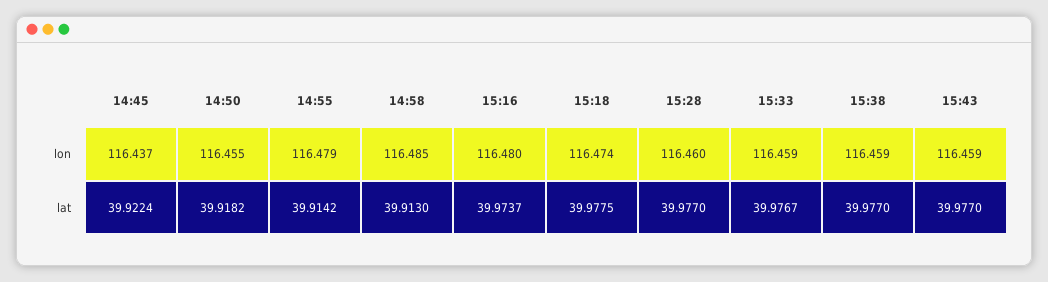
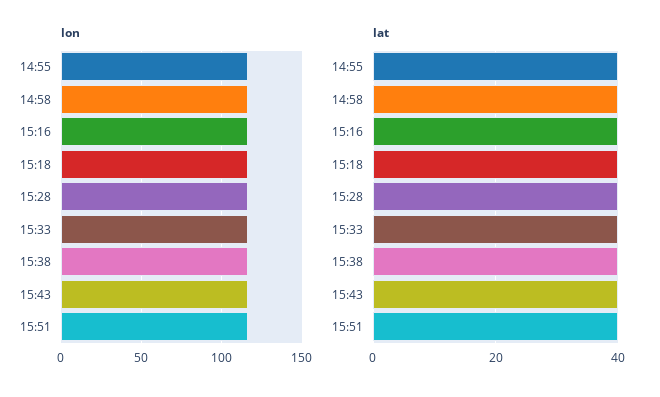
lon, 14:45: 116.437 -> none
lon, 14:50: 116.455 -> none
lat, 14:45: 39.9224 -> none
lat, 14:50: 39.9182 -> none
lon, 15:51: none -> 115
lat, 15:51: none -> 40

